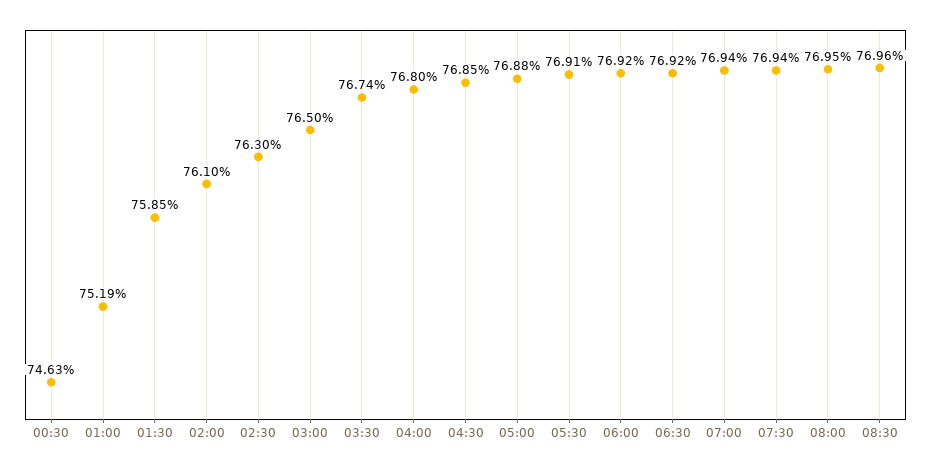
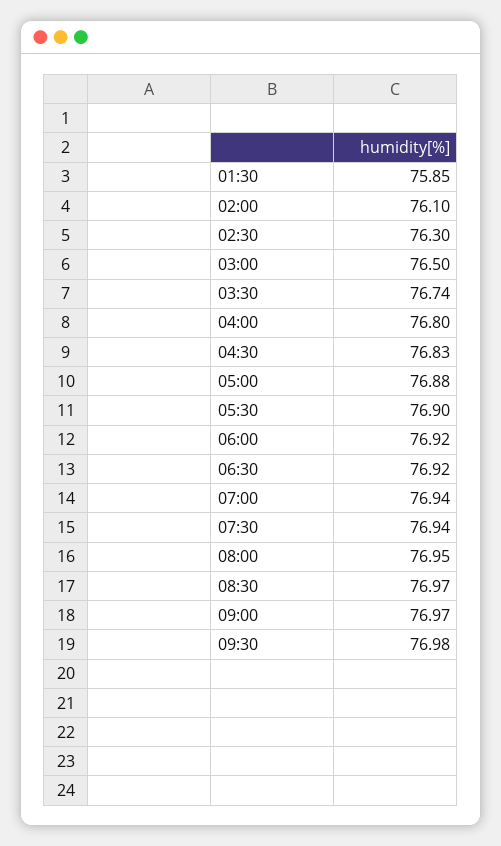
00:30: 74.63 -> none
01:00: 75.19 -> none
04:30: 76.85 -> 76.83
05:30: 76.91 -> 76.9
08:30: 76.96 -> 76.97
09:00: none -> 76.97
09:30: none -> 76.98

